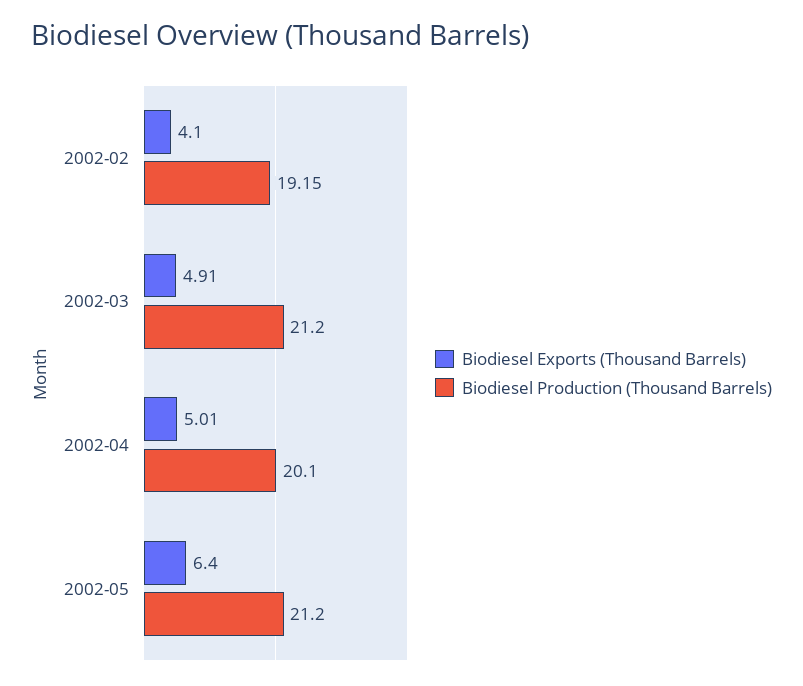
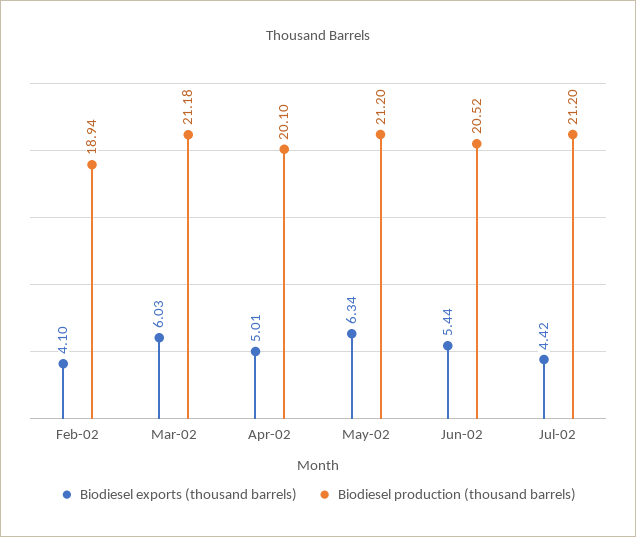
Biodiesel Production (Thousand Barrels), 2002-02: 19.15 -> 18.94
Biodiesel Exports (Thousand Barrels), 2002-03: 4.91 -> 6.03
Biodiesel Production (Thousand Barrels), 2002-03: 21.2 -> 21.18
Biodiesel Exports (Thousand Barrels), 2002-05: 6.4 -> 6.34
Biodiesel Exports (Thousand Barrels), Jun-02: none -> 5.44
Biodiesel Production (Thousand Barrels), Jun-02: none -> 20.52
Biodiesel Exports (Thousand Barrels), Jul-02: none -> 4.42
Biodiesel Production (Thousand Barrels), Jul-02: none -> 21.2

